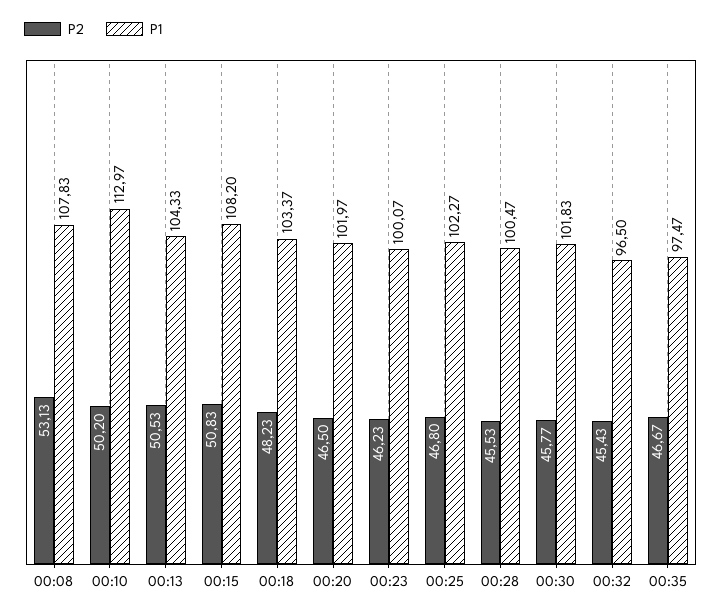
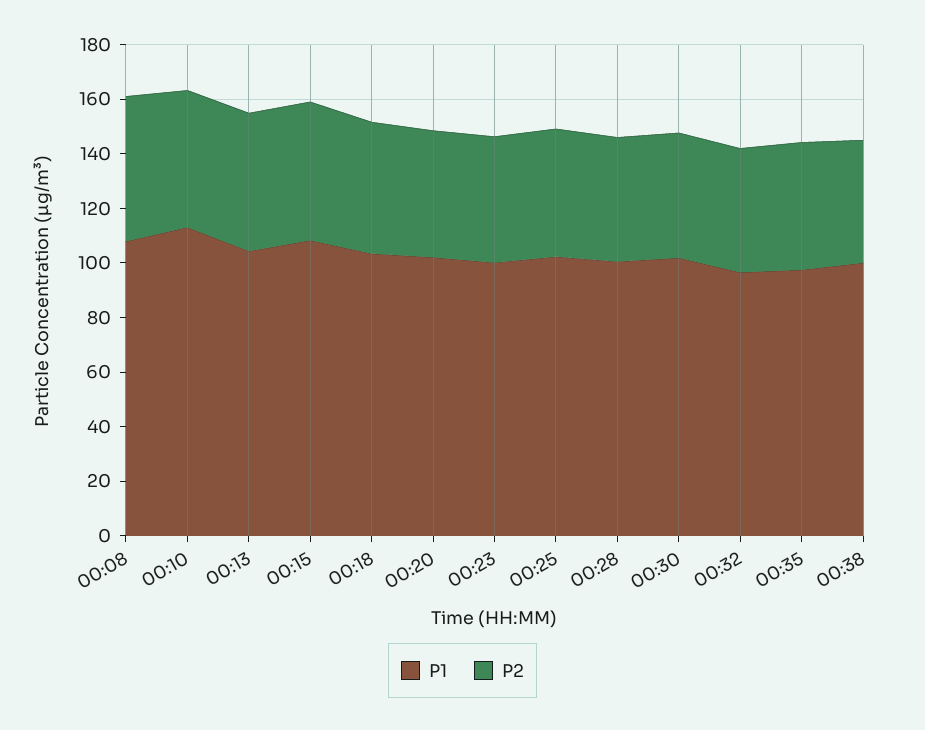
P1, 00:38: none -> 100
P2, 00:38: none -> 45

